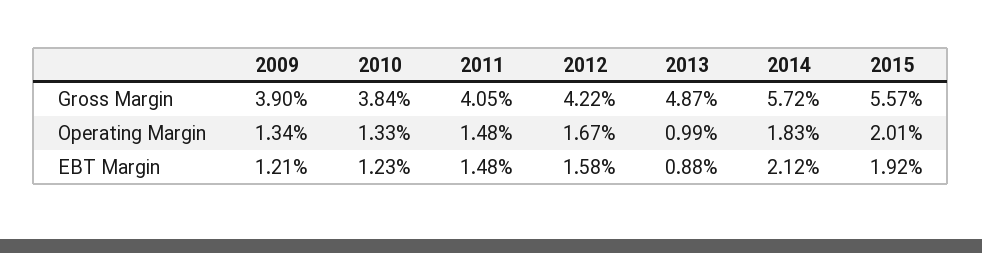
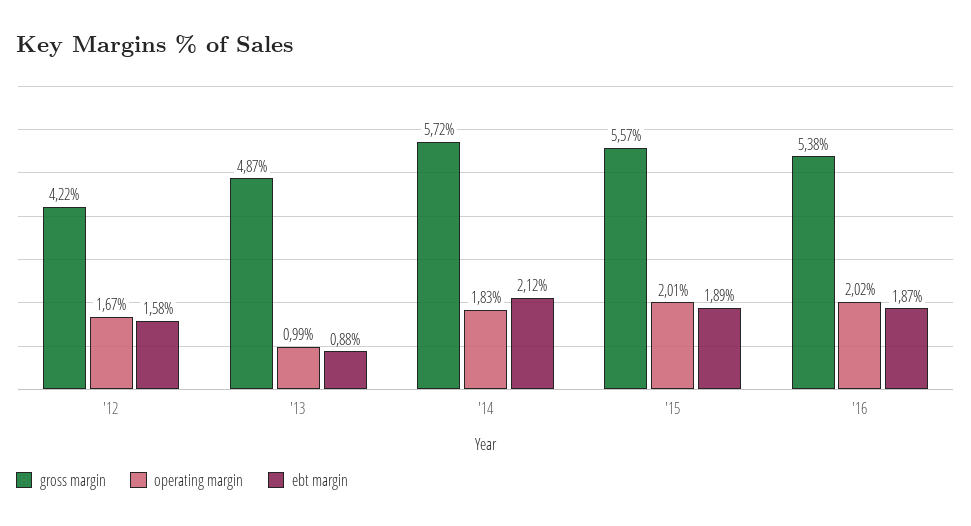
Gross Margin, 2009: 3.9 -> none
Gross Margin, 2010: 3.84 -> none
Gross Margin, 2011: 4.05 -> none
Operating Margin, 2009: 1.34 -> none
Operating Margin, 2010: 1.33 -> none
Operating Margin, 2011: 1.48 -> none
EBT Margin, 2009: 1.21 -> none
EBT Margin, 2010: 1.23 -> none
EBT Margin, 2011: 1.48 -> none
EBT Margin, 2015: 1.92 -> 1.89
Gross Margin, '16: none -> 5.38
Operating Margin, '16: none -> 2.02
EBT Margin, '16: none -> 1.87

